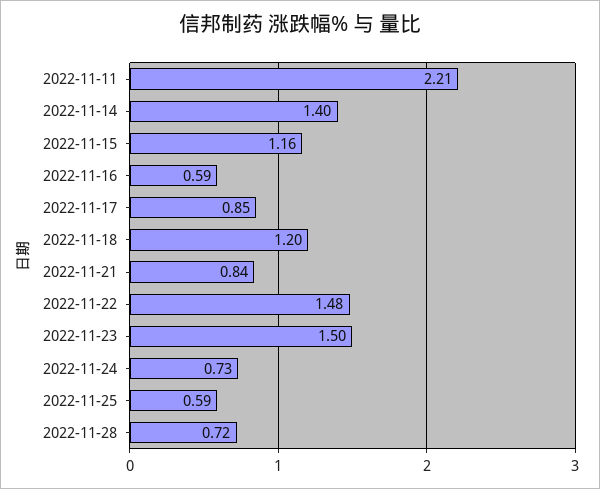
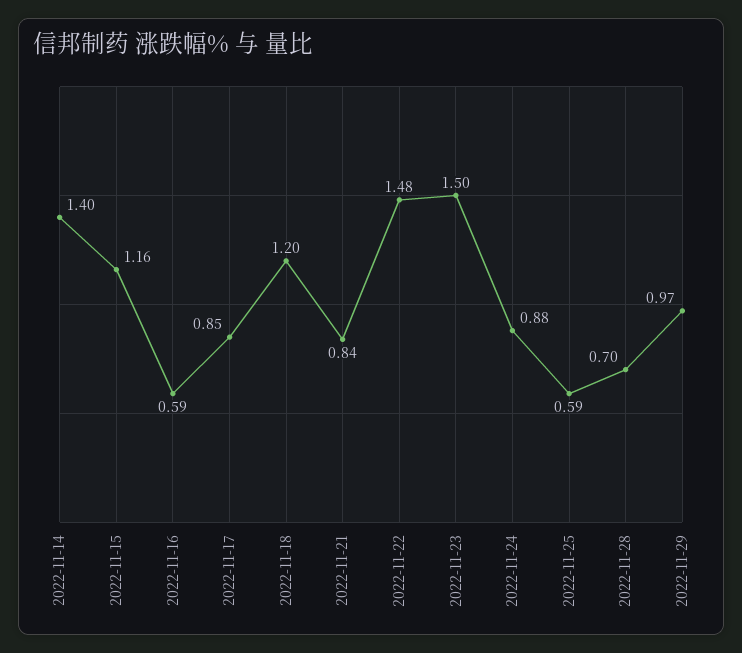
2022-11-11: 2.21 -> none
2022-11-24: 0.73 -> 0.88
2022-11-28: 0.72 -> 0.7
2022-11-29: none -> 0.97

